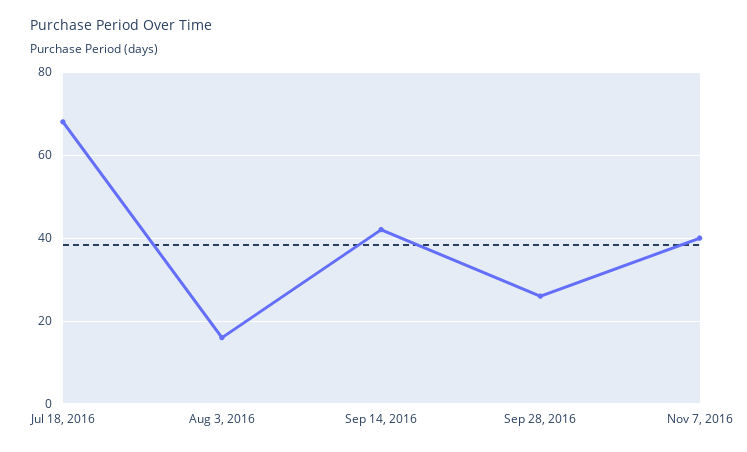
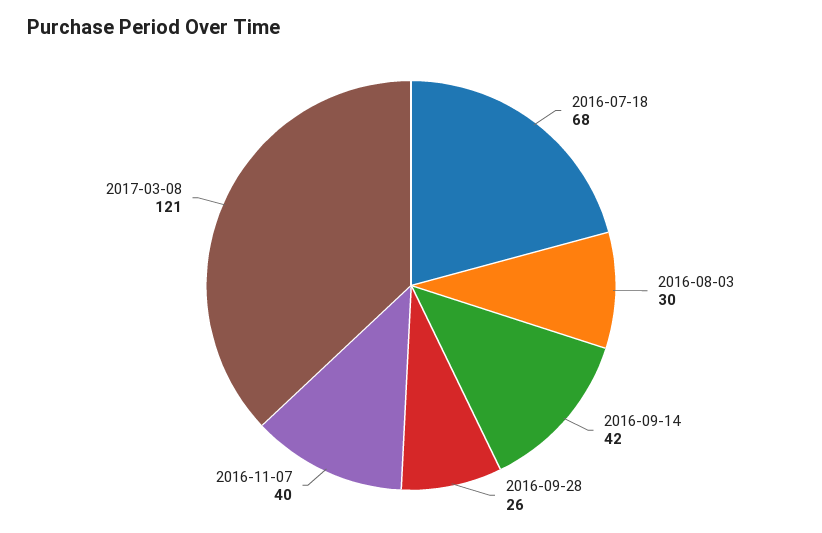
Aug 3, 2016: 15 -> 30
2017-03-08: none -> 121

